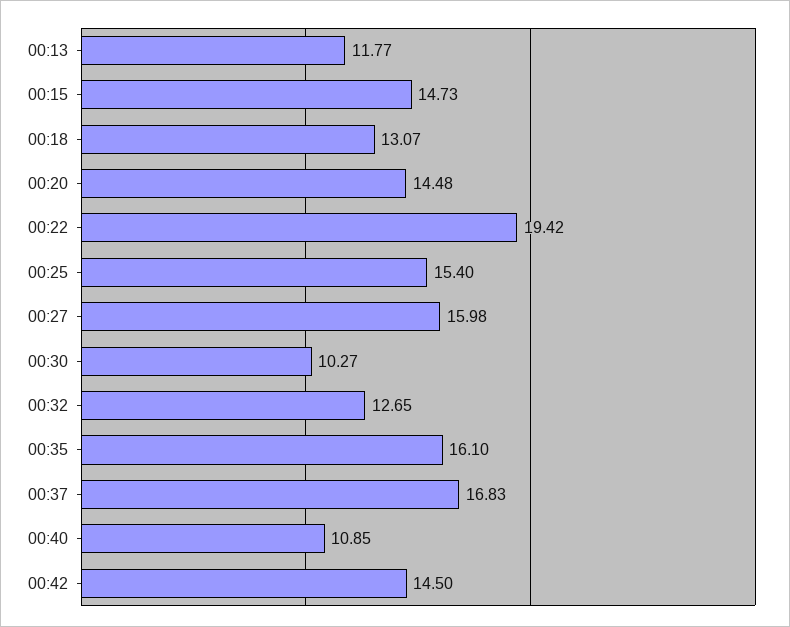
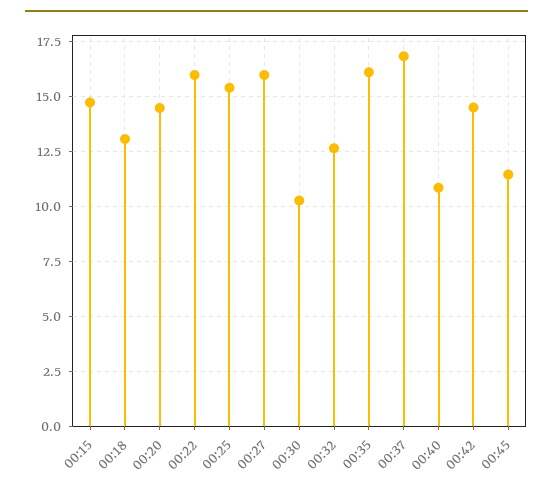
00:13: 11.77 -> none
00:22: 19.42 -> 16
00:45: none -> 11.5

